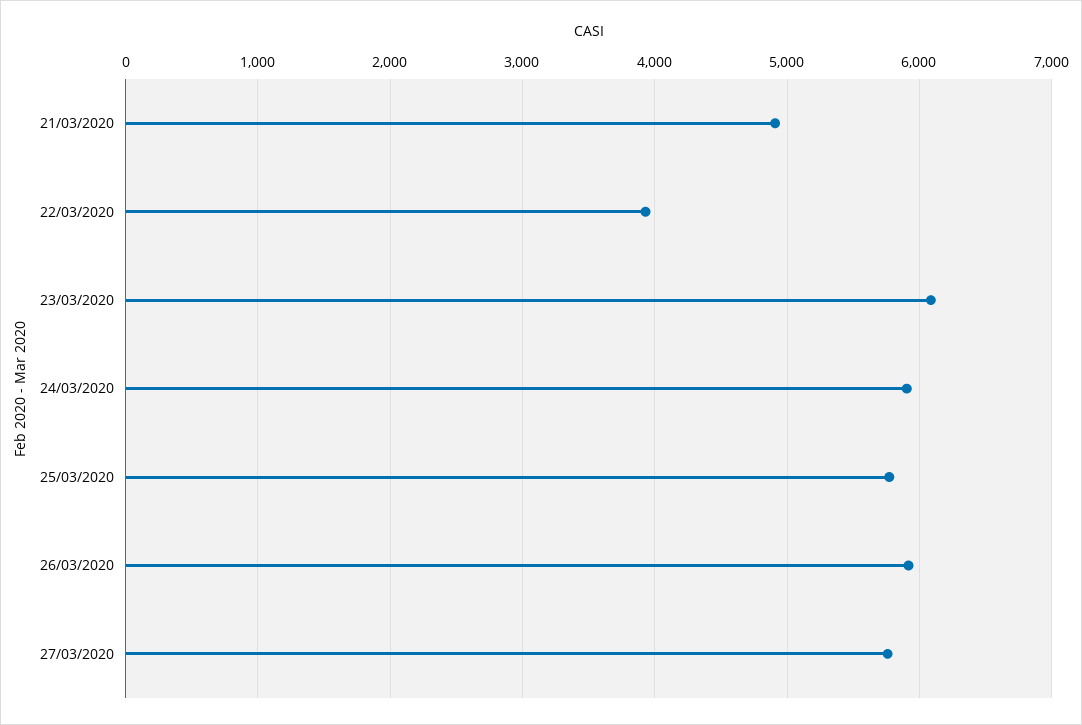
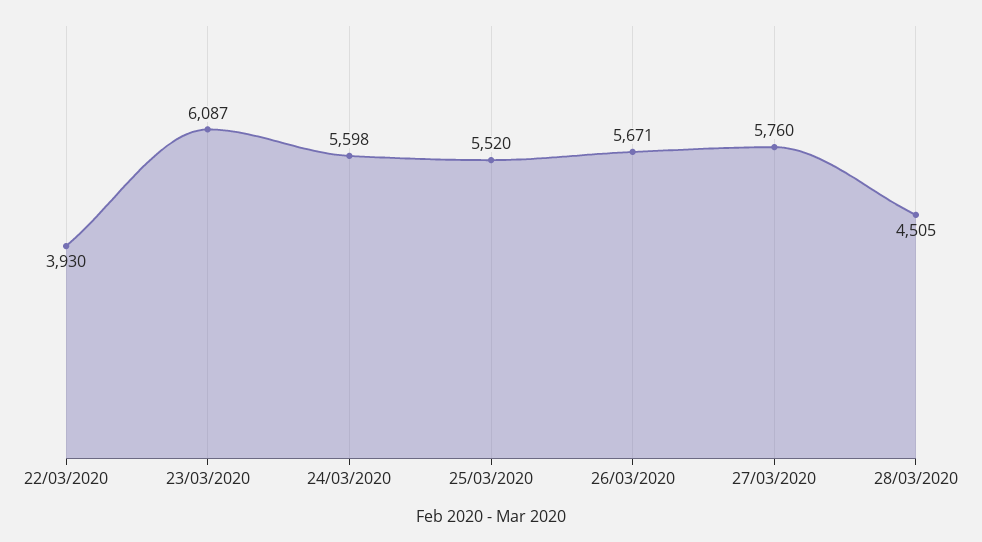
21/03/2020: 4900 -> none
24/03/2020: 5900 -> 5598
25/03/2020: 5800 -> 5520
26/03/2020: 5900 -> 5671
28/03/2020: none -> 4505

